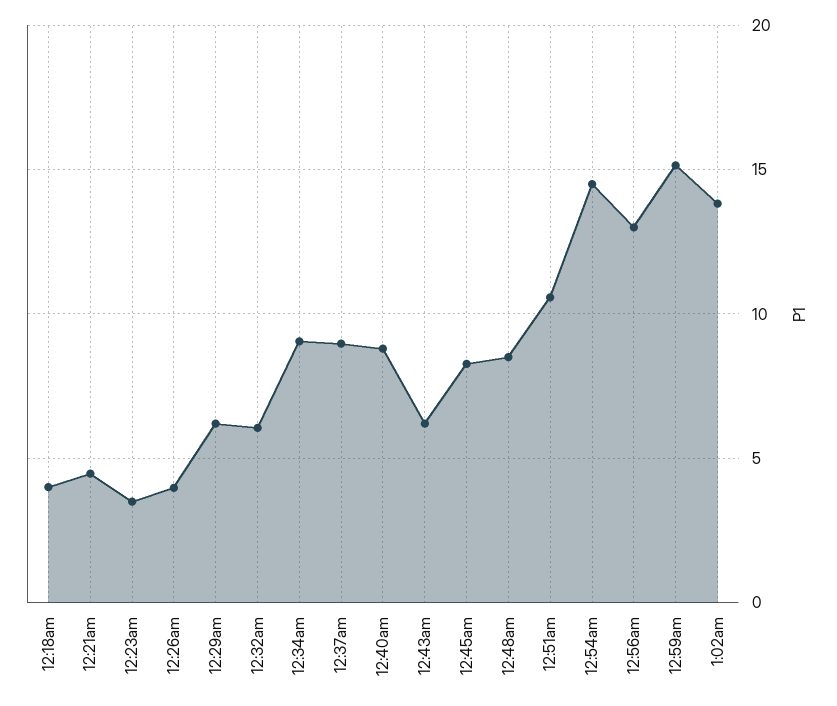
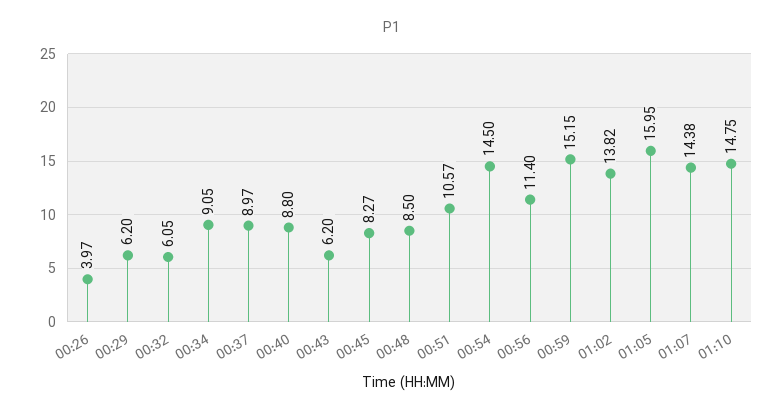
12:18am: 4 -> none
12:21am: 4.5 -> none
12:23am: 3.5 -> none
12:56am: 13 -> 11.4
01:05: none -> 15.95
01:07: none -> 14.38
01:10: none -> 14.75

